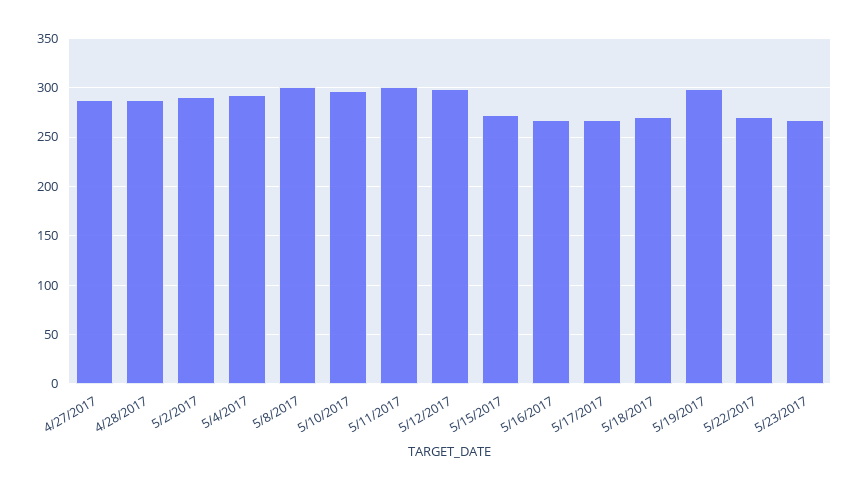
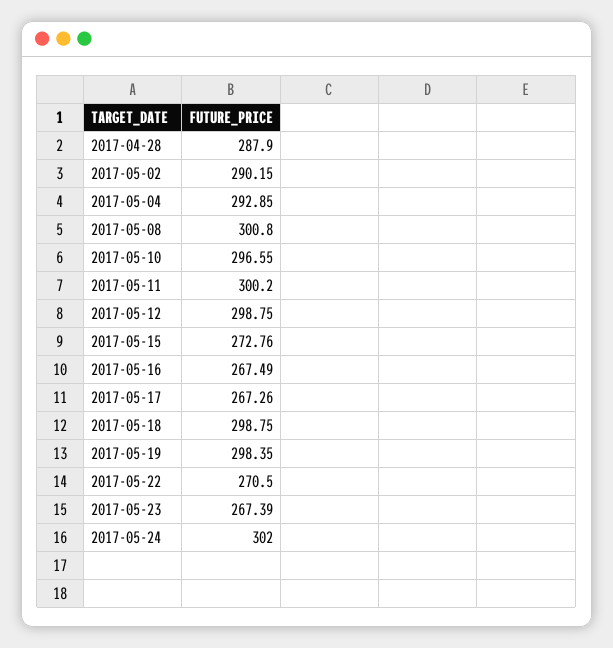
4/27/2017: 290 -> none
5/18/2017: 270 -> 298.75
2017-05-24: none -> 302

